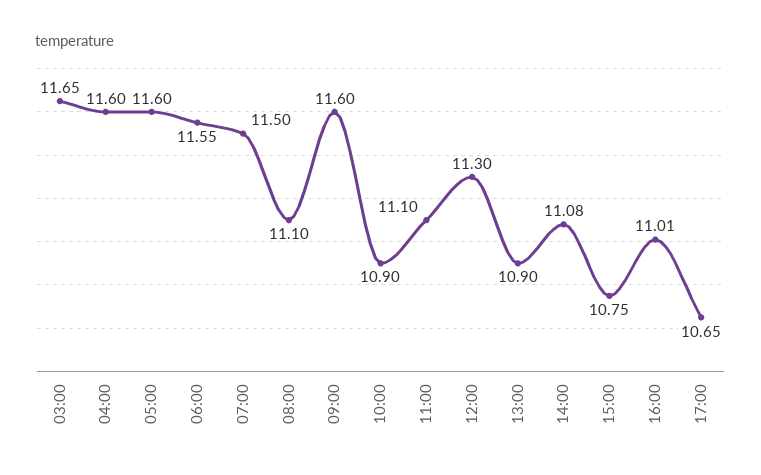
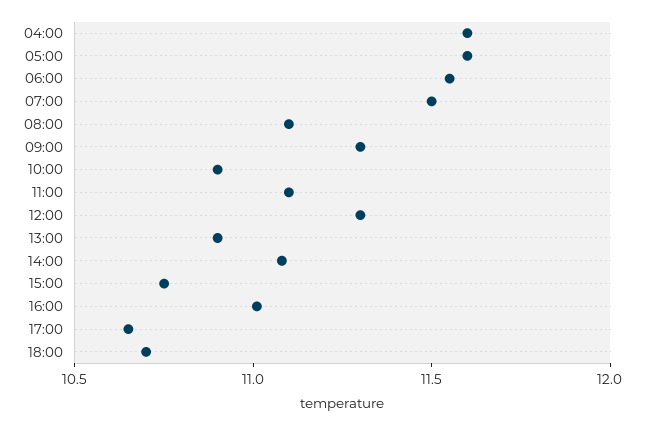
03:00: 11.65 -> none
09:00: 11.6 -> 11.3
18:00: none -> 10.7

